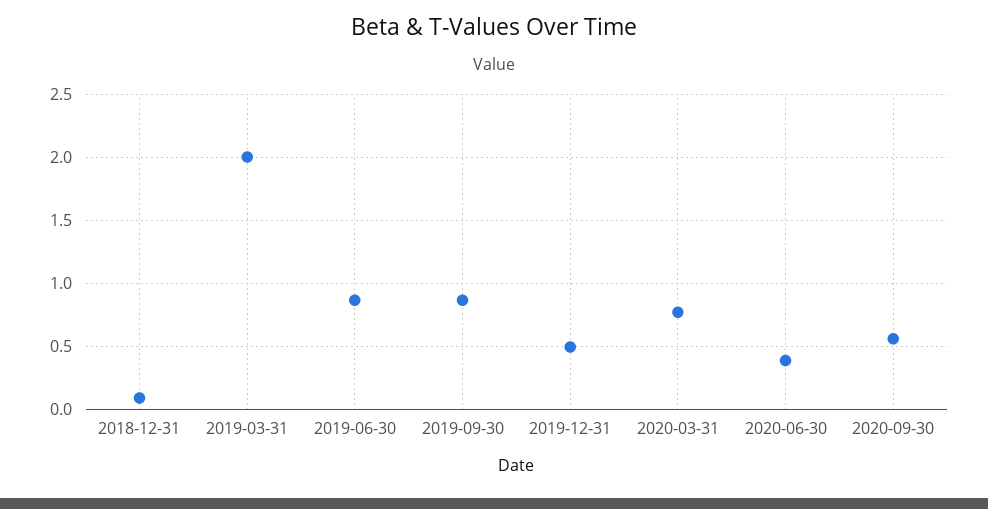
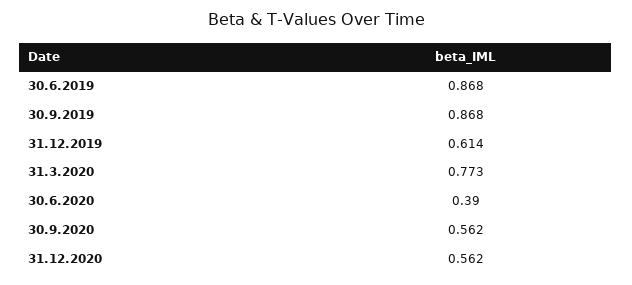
2018-12-31: 0.1 -> none
2019-03-31: 2 -> none
2019-12-31: 0.5 -> 0.614
31.12.2020: none -> 0.562

